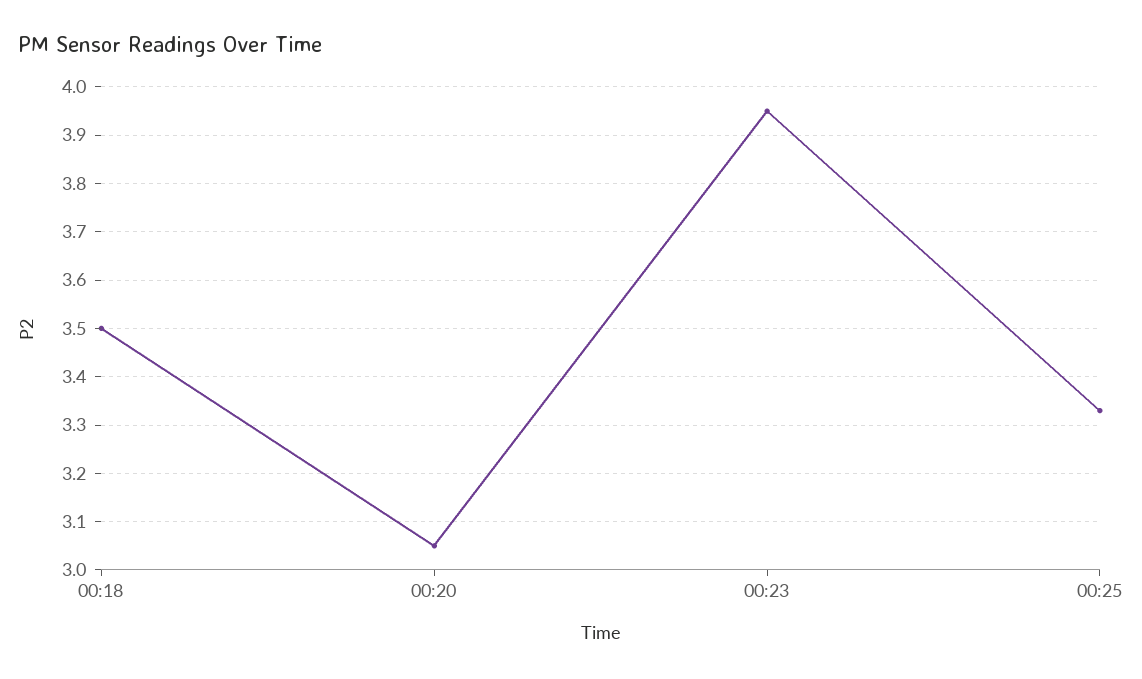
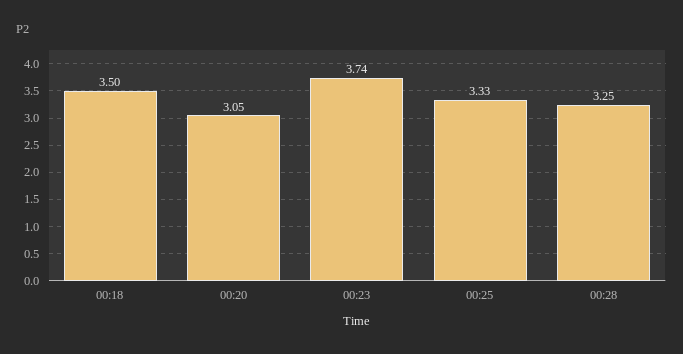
00:23: 3.95 -> 3.74
00:28: none -> 3.25

